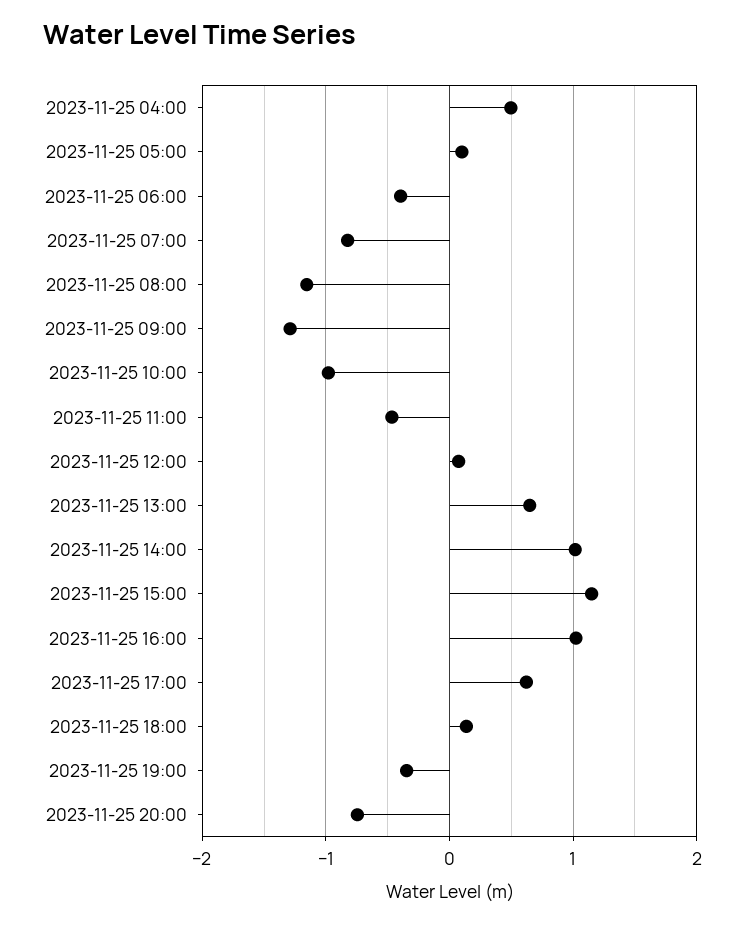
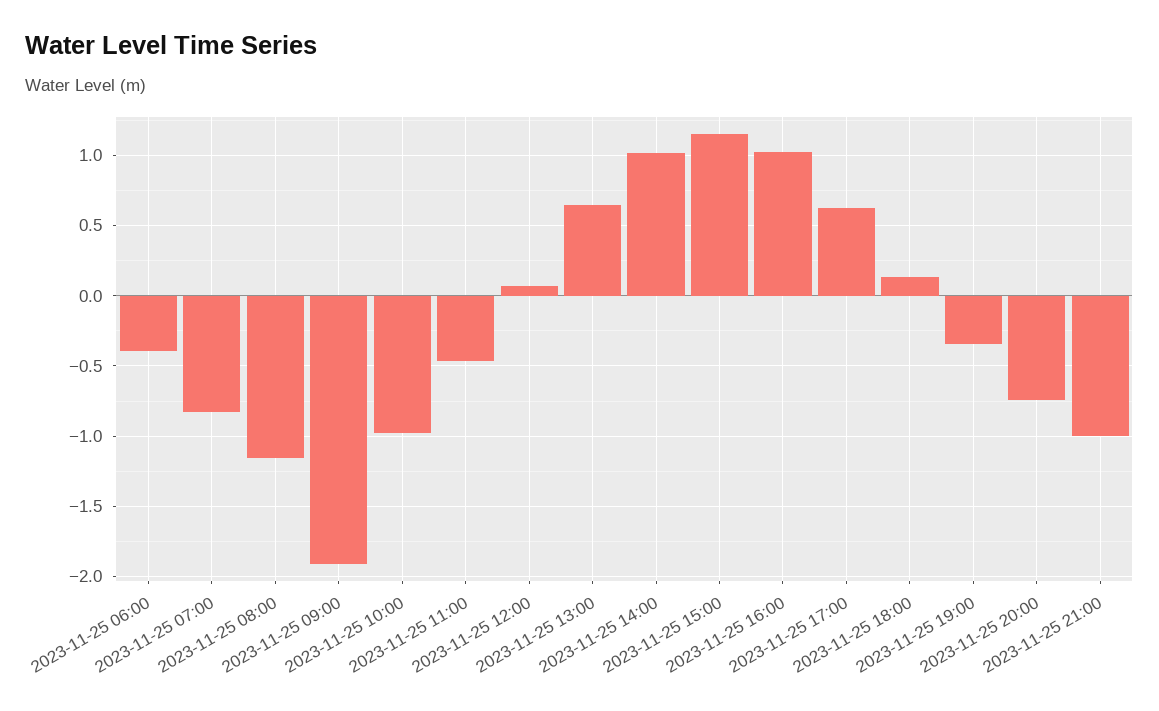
2023-11-25 04:00: 0.5 -> none
2023-11-25 05:00: 0.1 -> none
2023-11-25 09:00: -1.3 -> -1.9
2023-11-25 21:00: none -> -1

